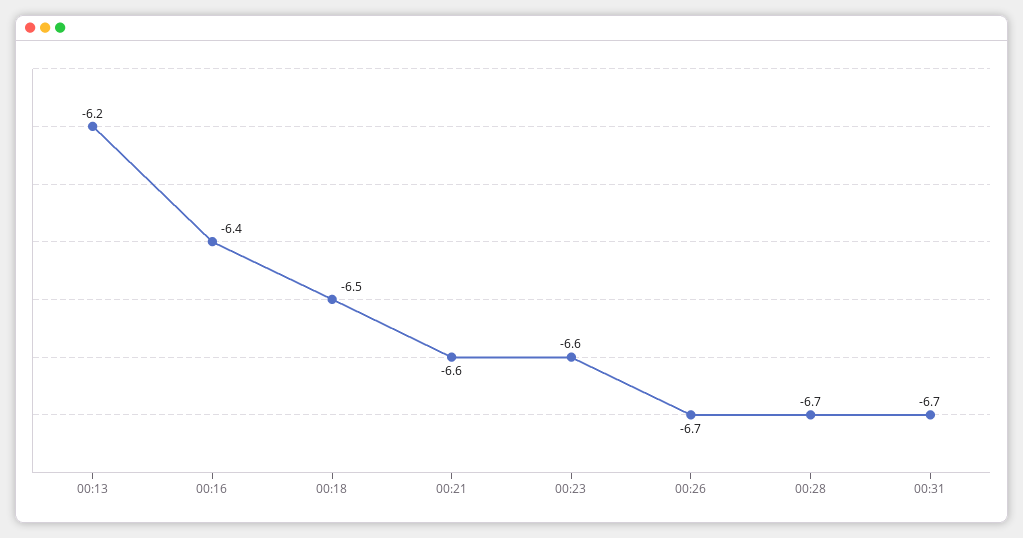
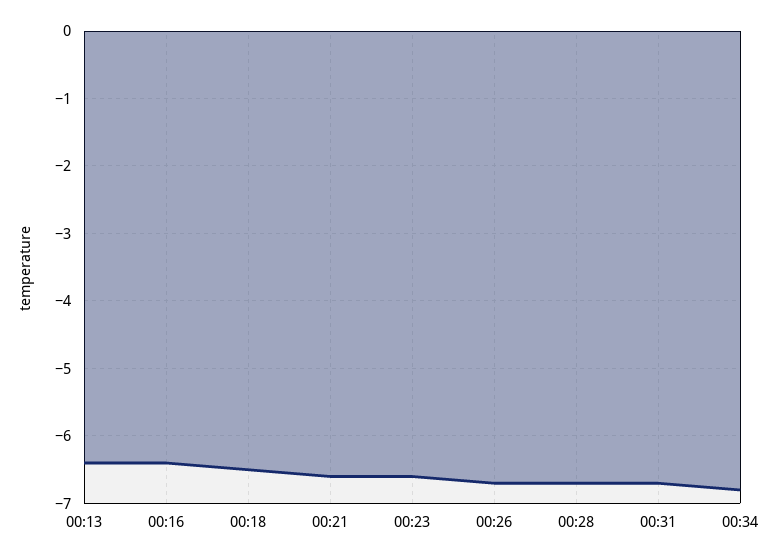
00:13: -6.2 -> -6.4
00:34: none -> -6.8

